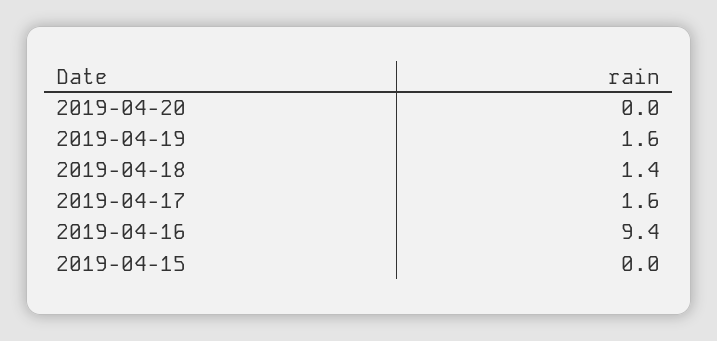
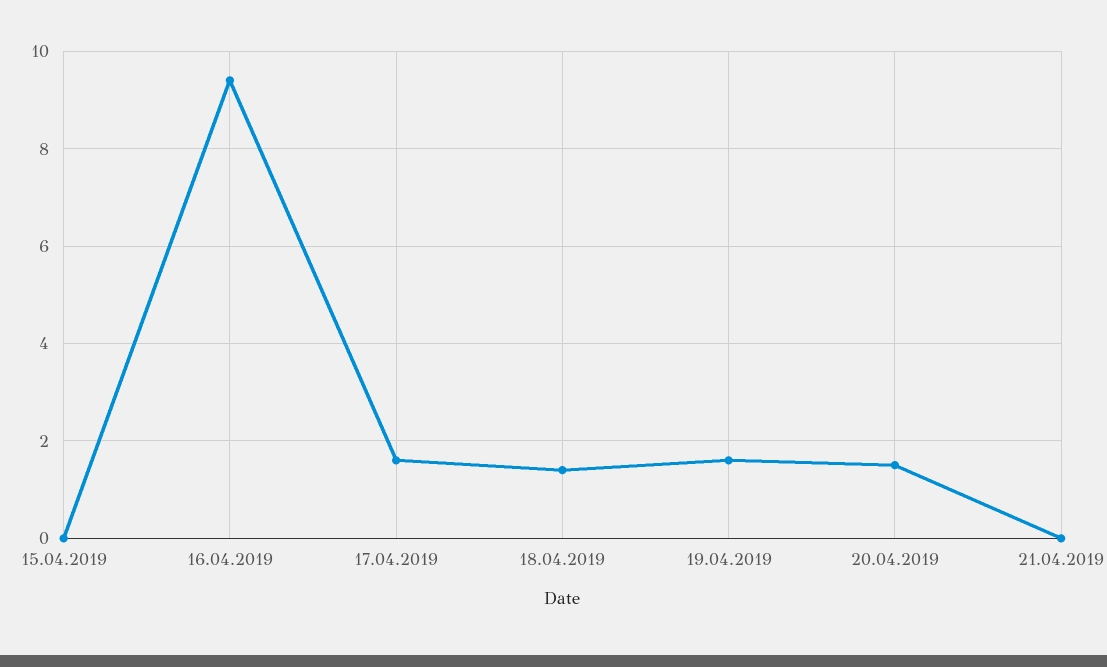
2019-04-20: 0 -> 1.5
21.04.2019: none -> 0

